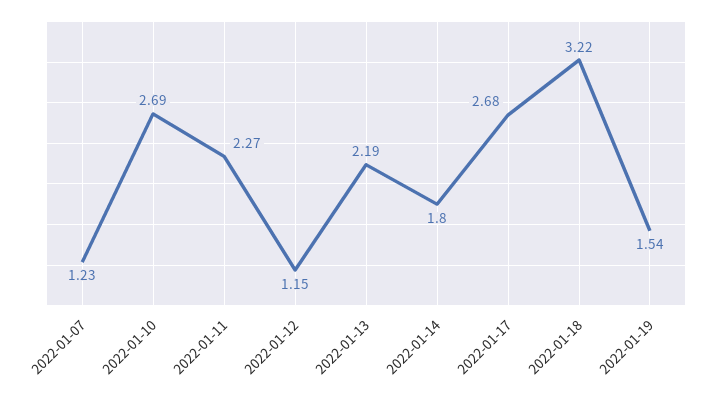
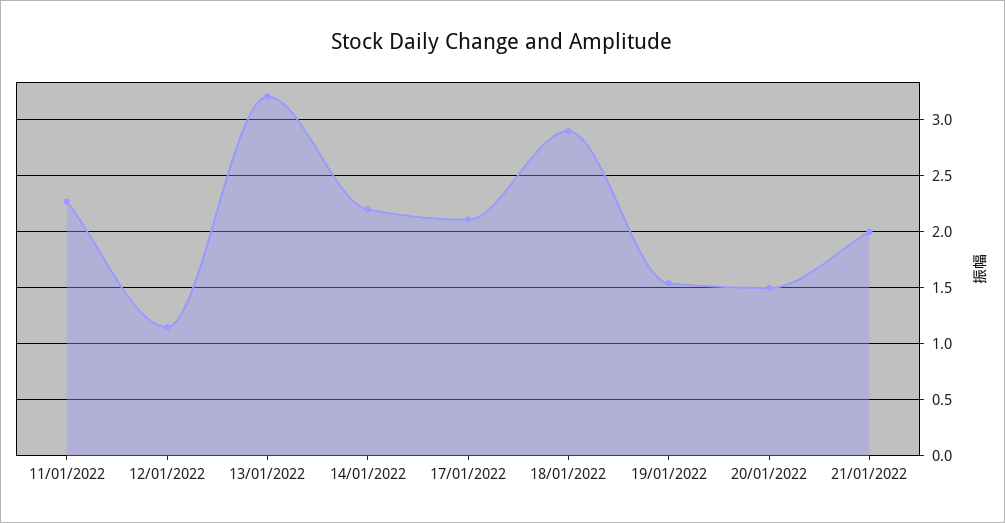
2022-01-07: 1.23 -> none
2022-01-10: 2.69 -> none
2022-01-13: 2.19 -> 3.2
2022-01-14: 1.8 -> 2.2
2022-01-17: 2.68 -> 2.1
2022-01-18: 3.22 -> 2.9
20/01/2022: none -> 1.5
21/01/2022: none -> 2

